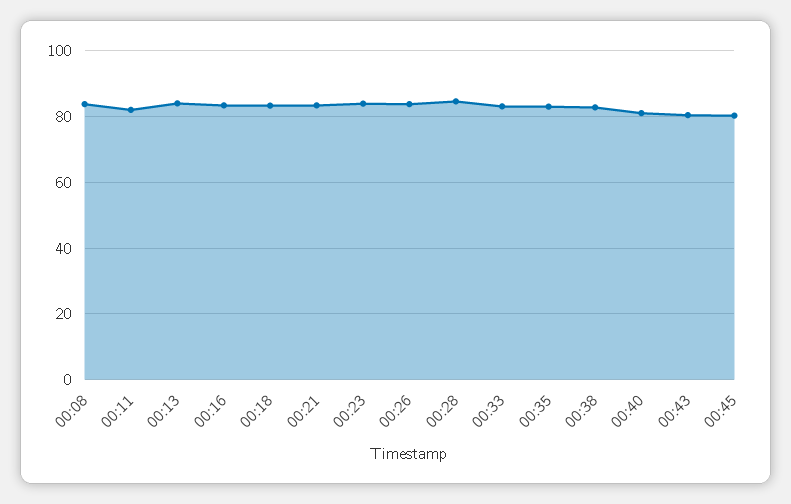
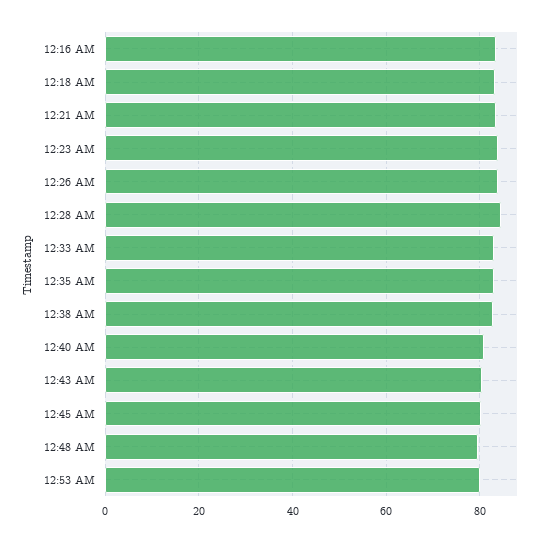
00:08: 84 -> none
00:11: 82 -> none
00:13: 84 -> none
12:48 AM: none -> 80
12:53 AM: none -> 80

